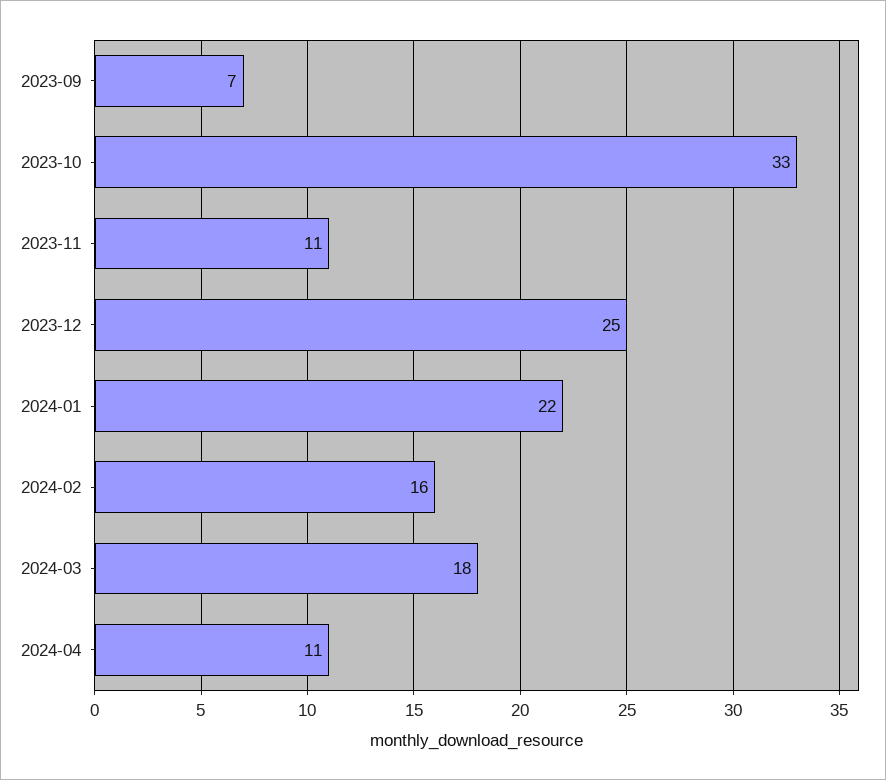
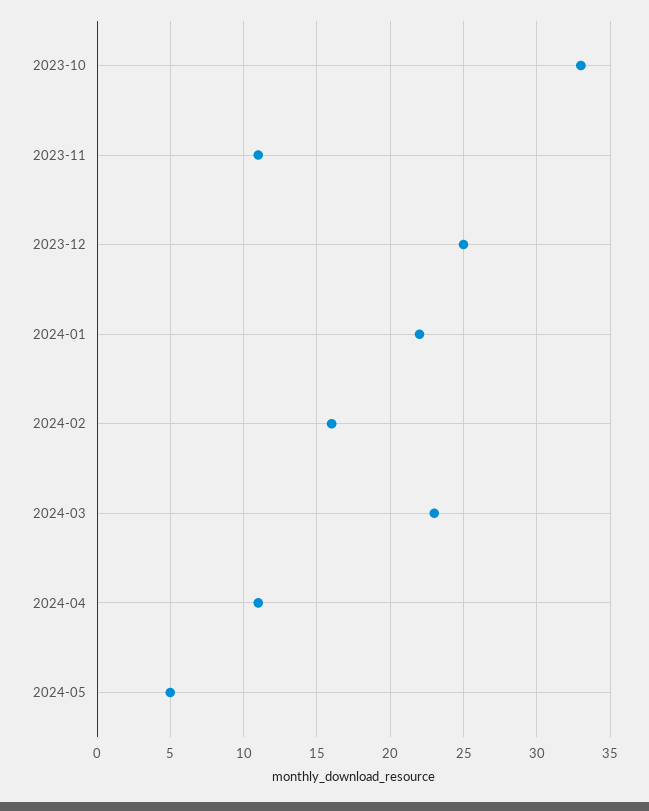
2023-09: 7 -> none
2024-03: 18 -> 23
2024-05: none -> 5

